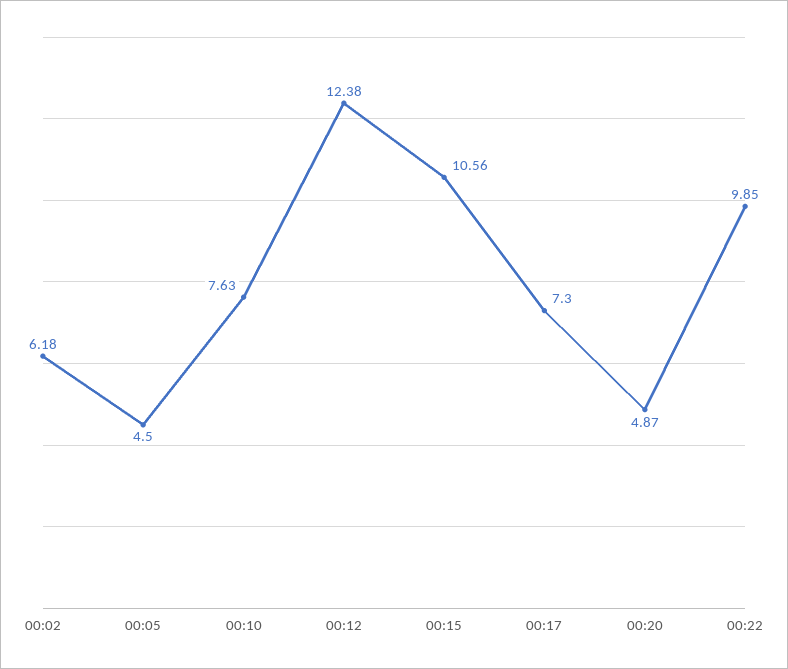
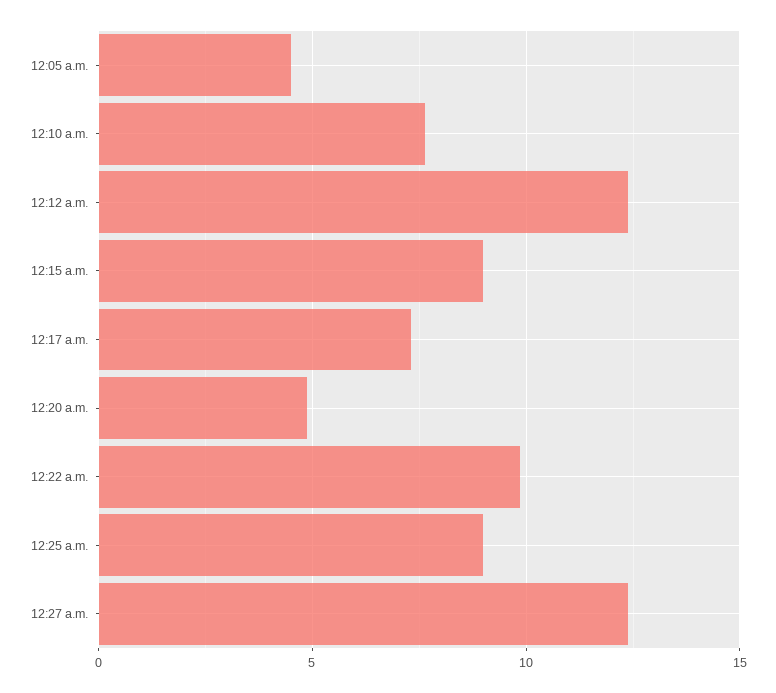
00:02: 6.18 -> none
00:15: 10.56 -> 9
12:25 a.m.: none -> 9
12:27 a.m.: none -> 12.5

